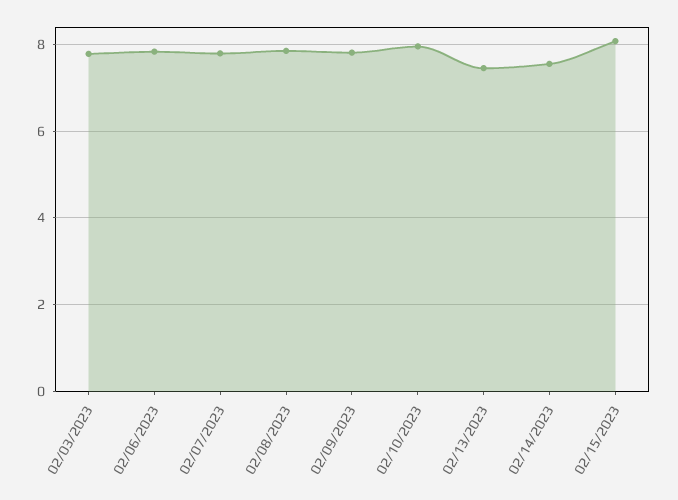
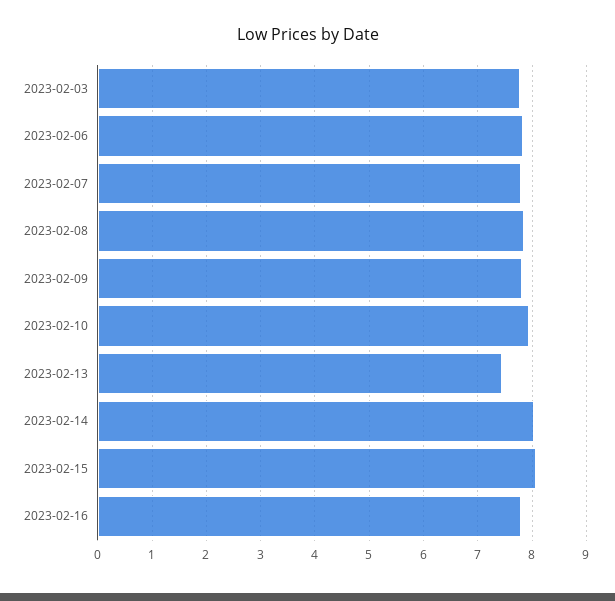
02/14/2023: 7.6 -> 8
2023-02-16: none -> 7.8

